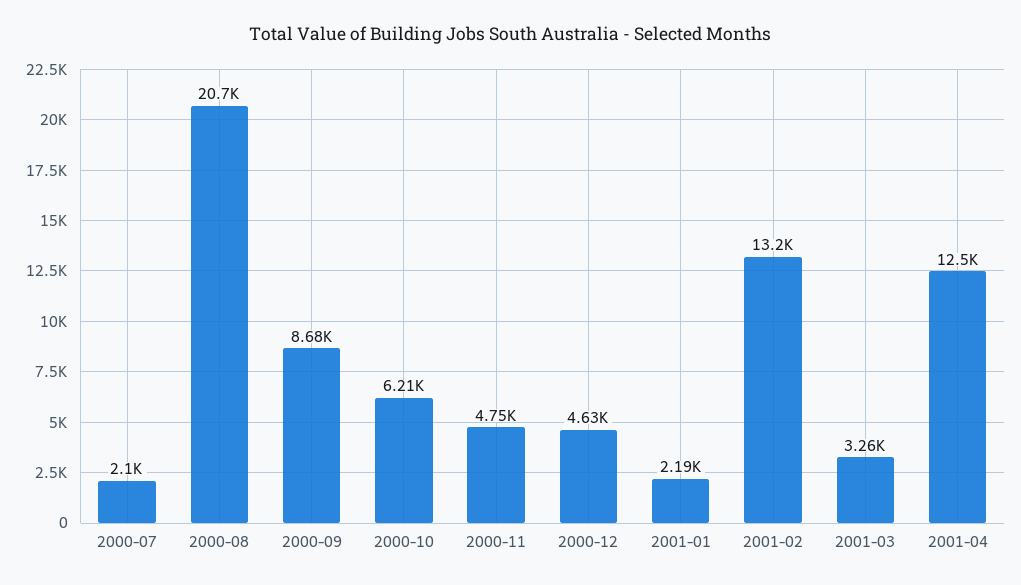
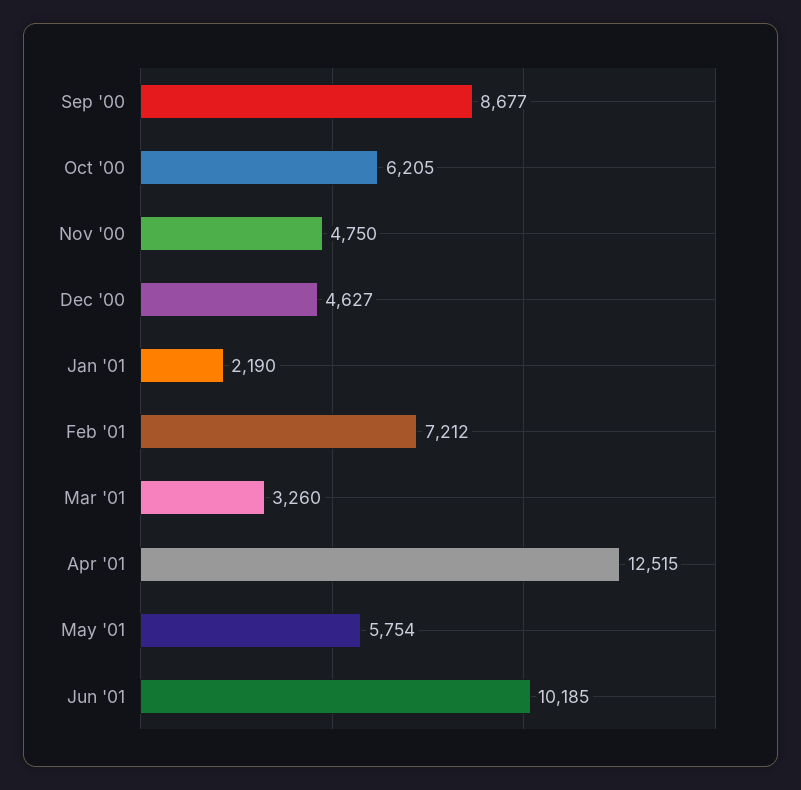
2000-07: 2100 -> none
2000-08: 20700 -> none
2001-02: 13200 -> 7212
May '01: none -> 5754
Jun '01: none -> 10185

